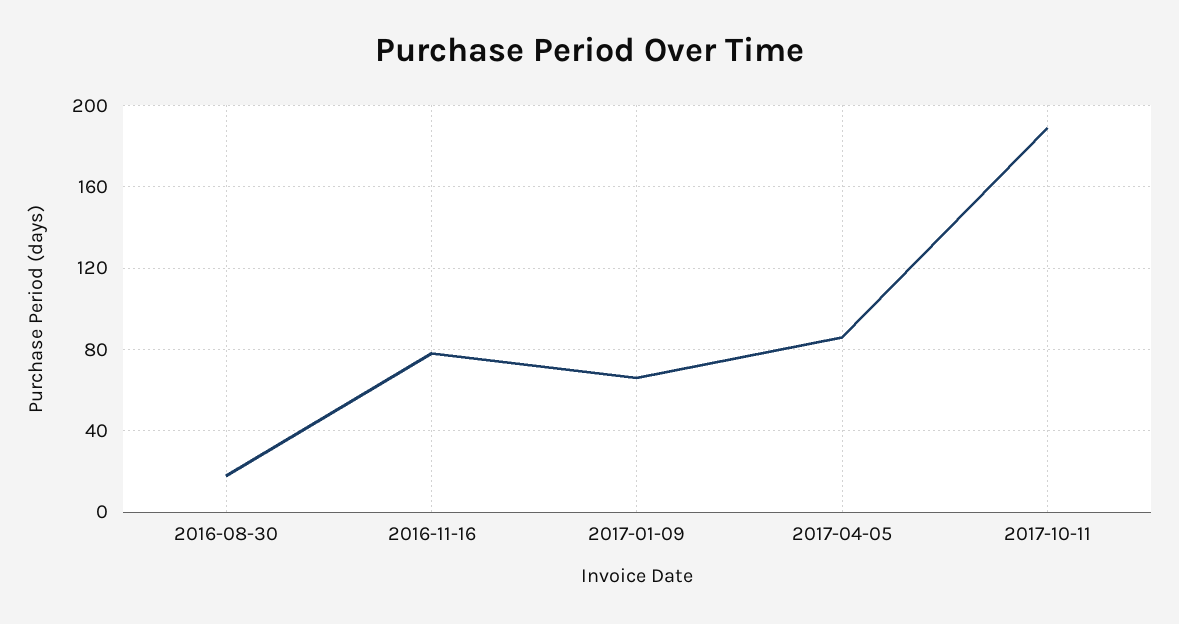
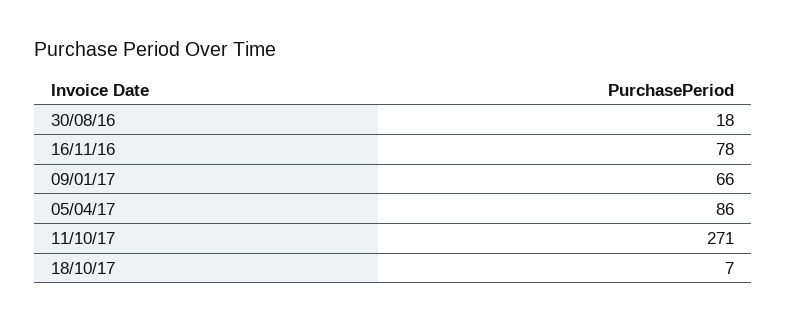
2017-10-11: 190 -> 271
18/10/17: none -> 7

